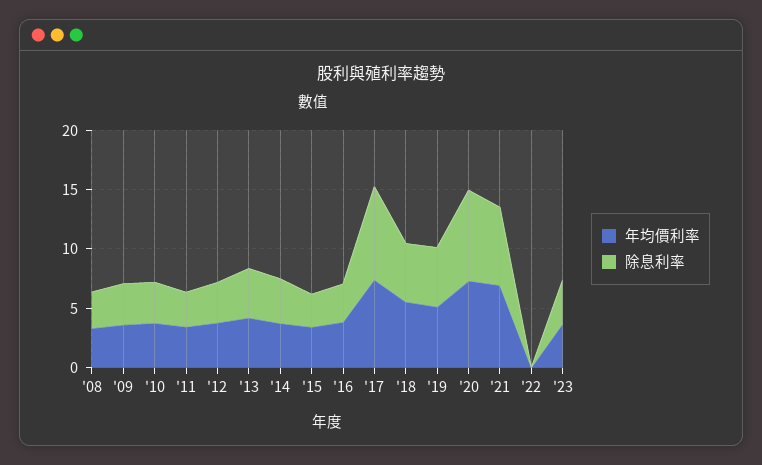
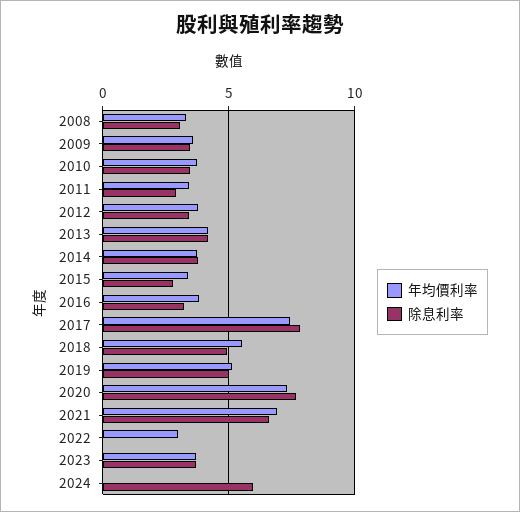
年均價利率, '22: 0 -> 3
年均價利率, 2024: none -> 0
除息利率, 2024: none -> 6

